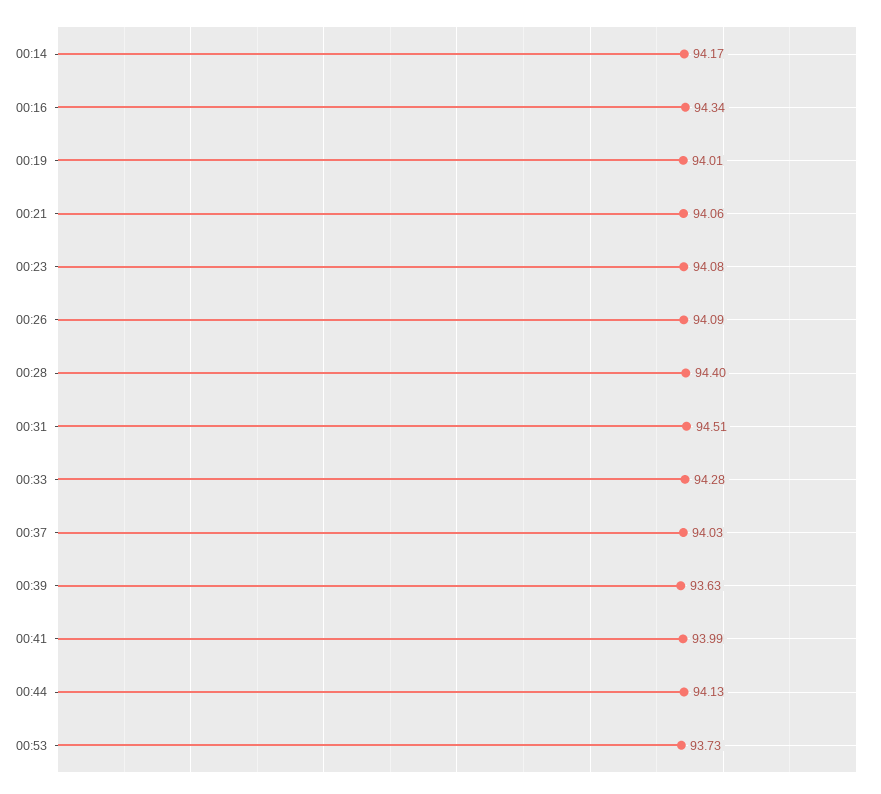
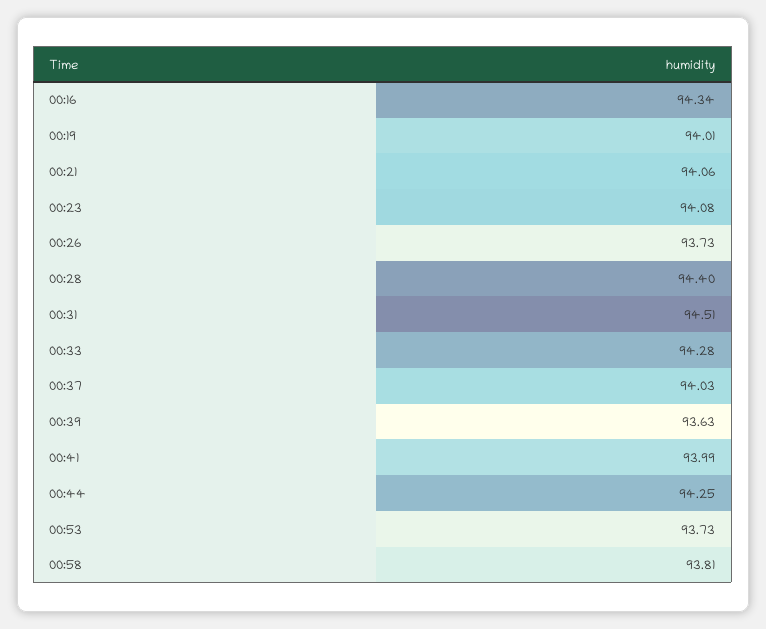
00:14: 94.17 -> none
00:26: 94.09 -> 93.73
00:44: 94.13 -> 94.25
00:58: none -> 93.81

